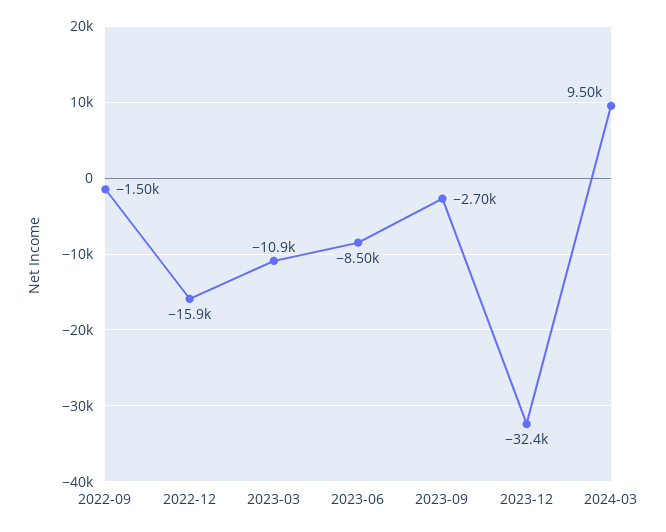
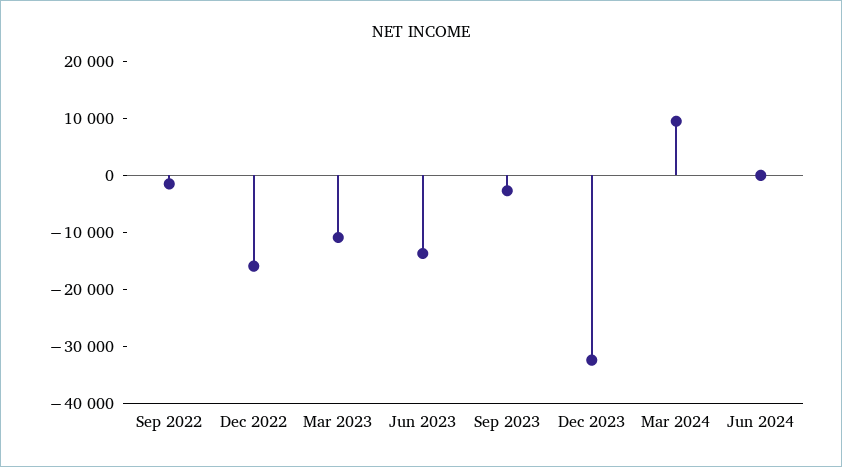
2023-06: -8500 -> -14000
Jun 2024: none -> 0

